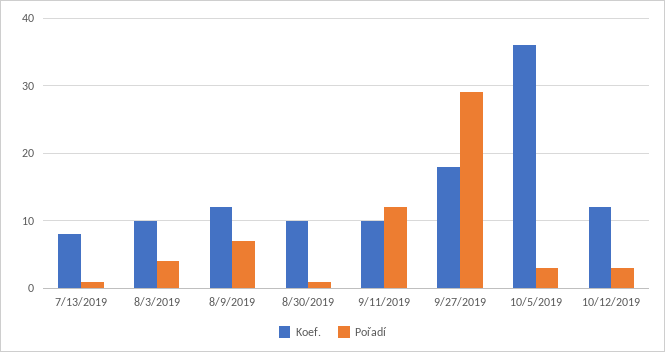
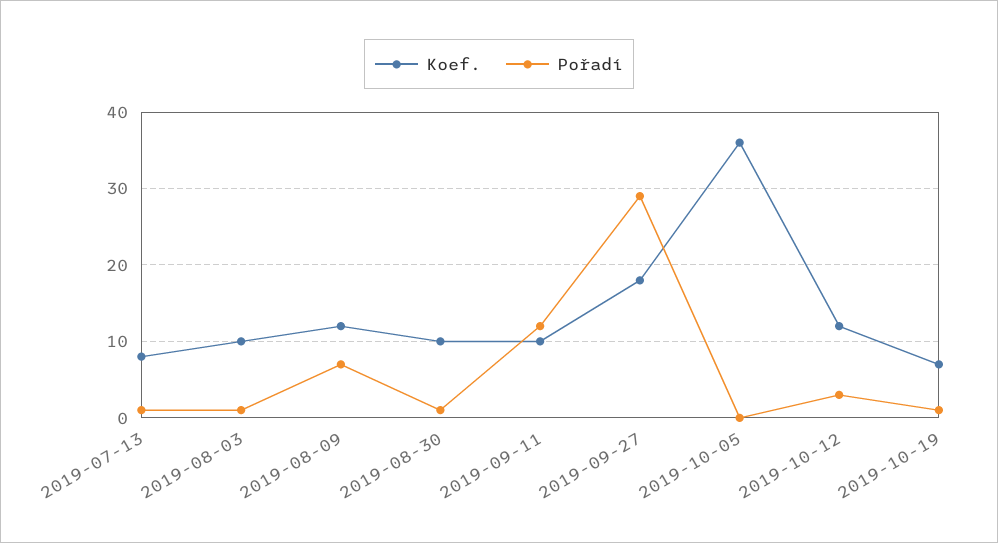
Pořadí, 8/3/2019: 4 -> 1
Pořadí, 10/5/2019: 3 -> 0
Koef., 2019-10-19: none -> 7
Pořadí, 2019-10-19: none -> 1

